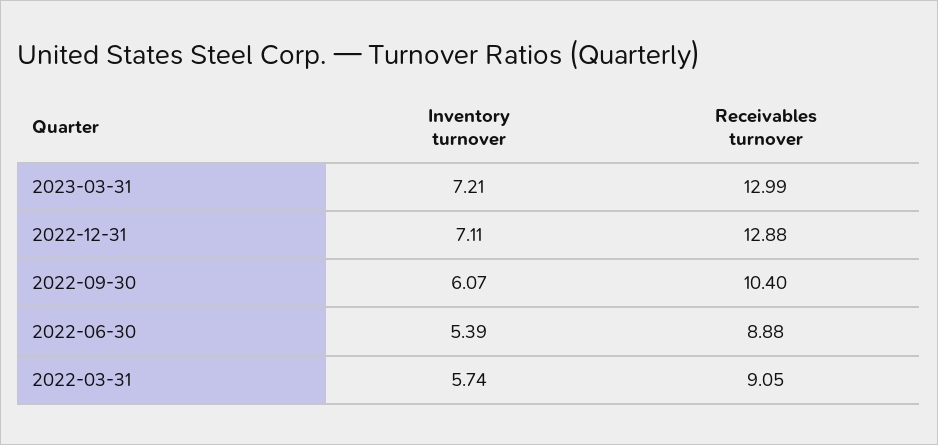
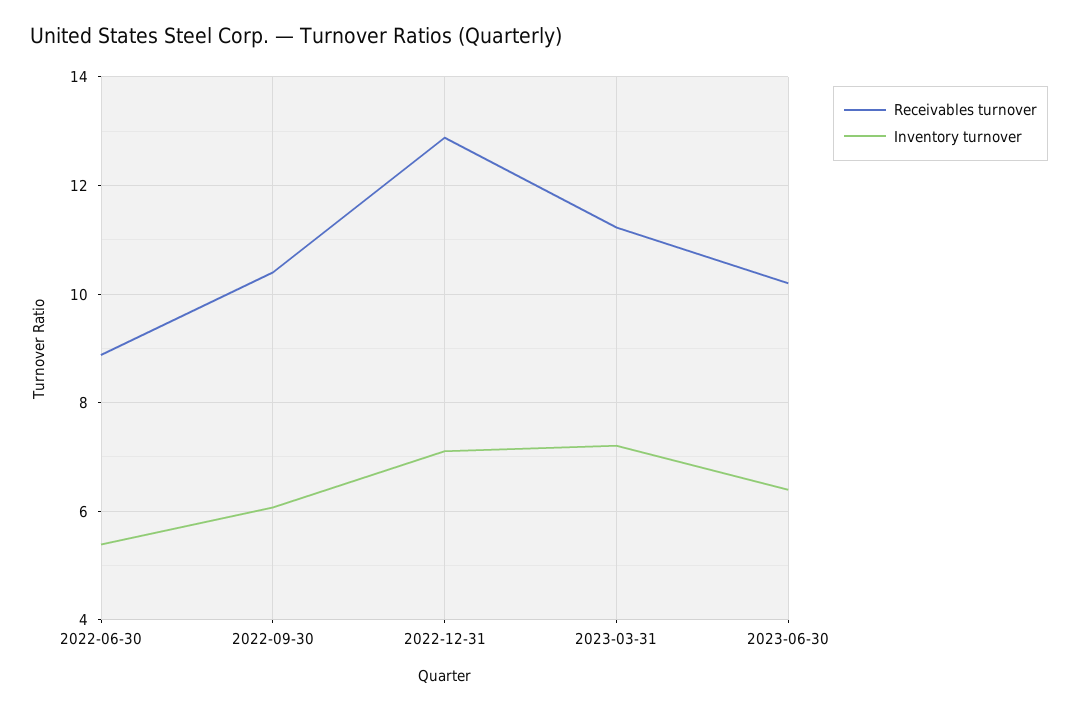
Receivables turnover, 2023-03-31: 12.99 -> 11.2
Inventory turnover, 2022-03-31: 5.74 -> none
Receivables turnover, 2022-03-31: 9.05 -> none
Receivables turnover, 2023-06-30: none -> 10.2
Inventory turnover, 2023-06-30: none -> 6.4

